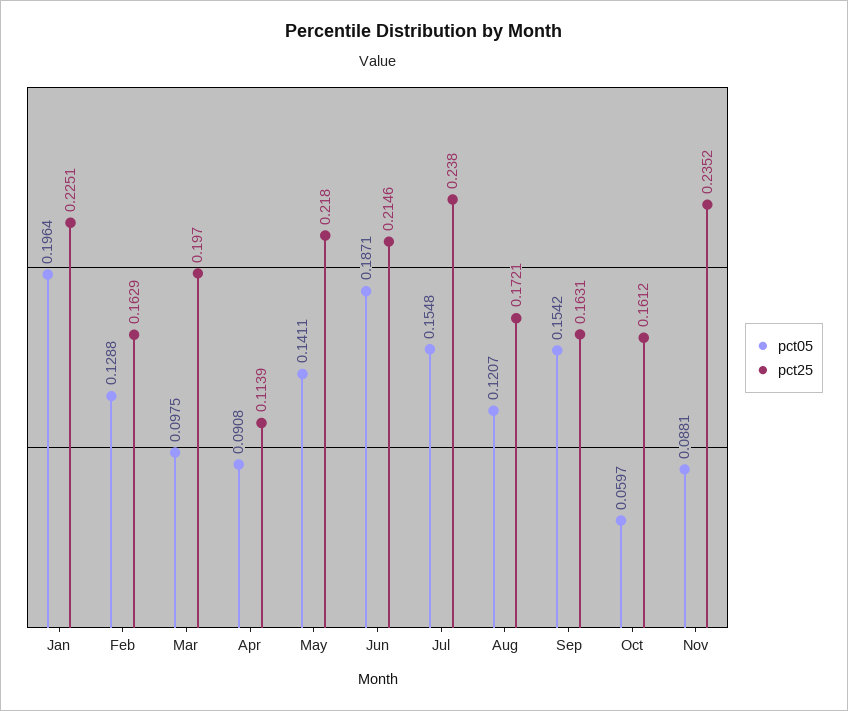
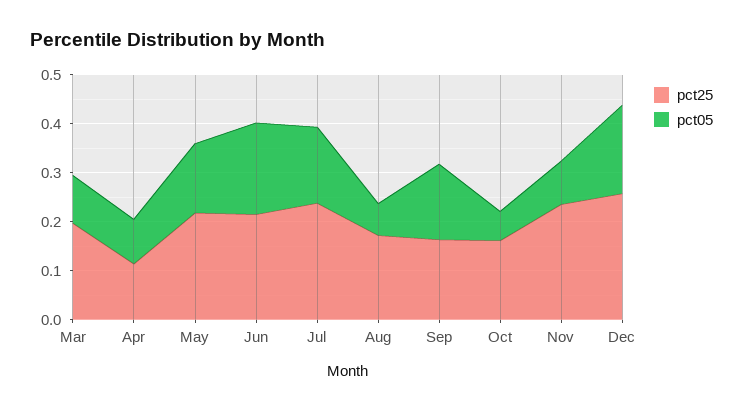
pct05, Jan: 0.1964 -> none
pct25, Jan: 0.2251 -> none
pct05, Feb: 0.1288 -> none
pct25, Feb: 0.1629 -> none
pct05, Aug: 0.1207 -> 0.06
pct25, Dec: none -> 0.26
pct05, Dec: none -> 0.18

